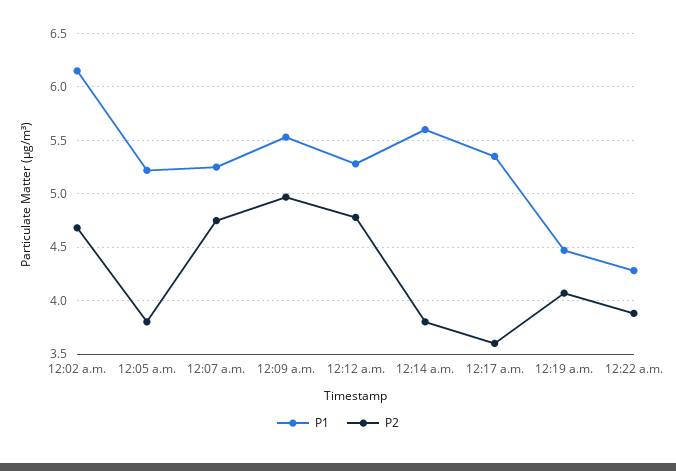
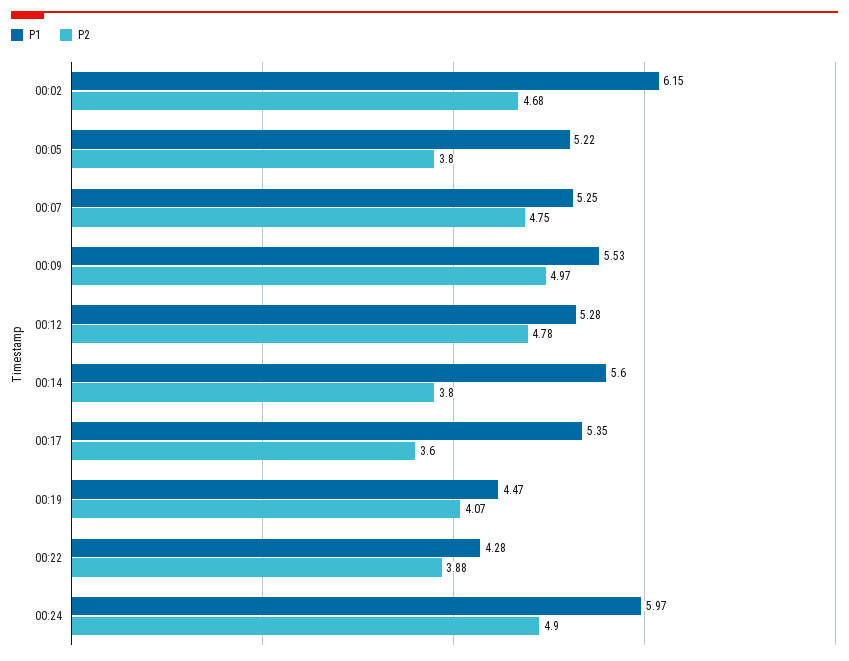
P1, 00:24: none -> 5.97
P2, 00:24: none -> 4.9

